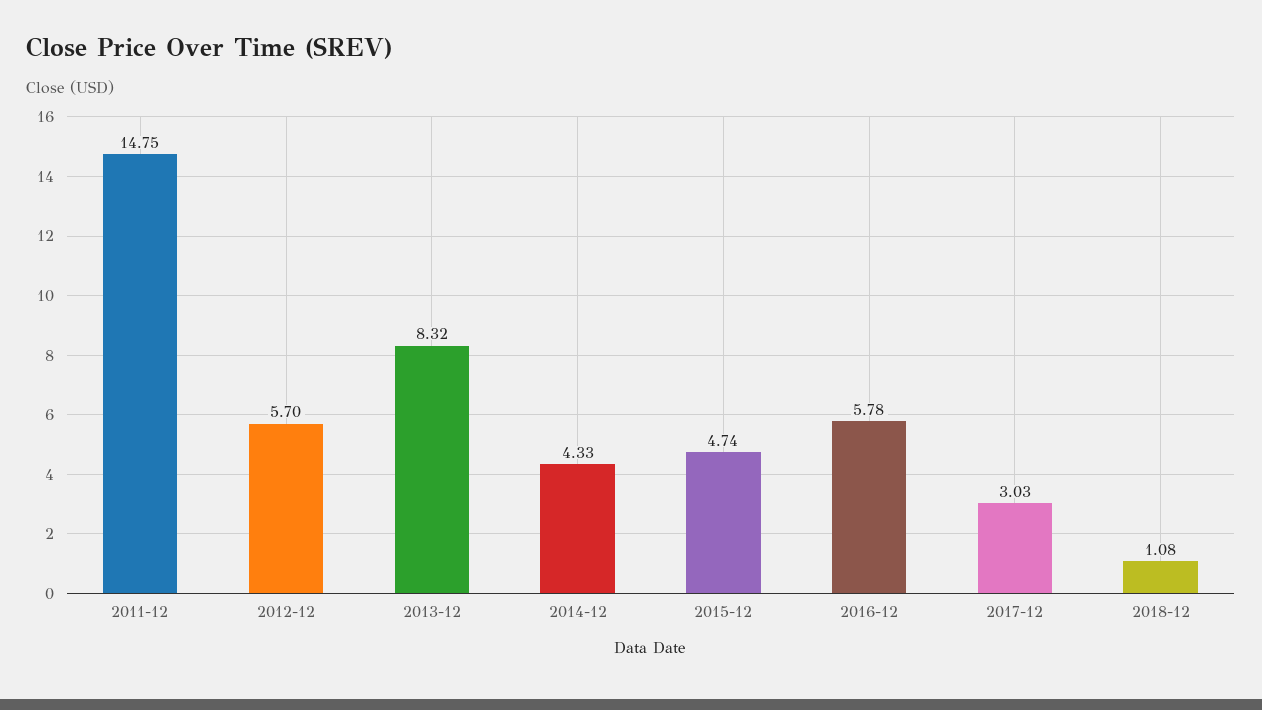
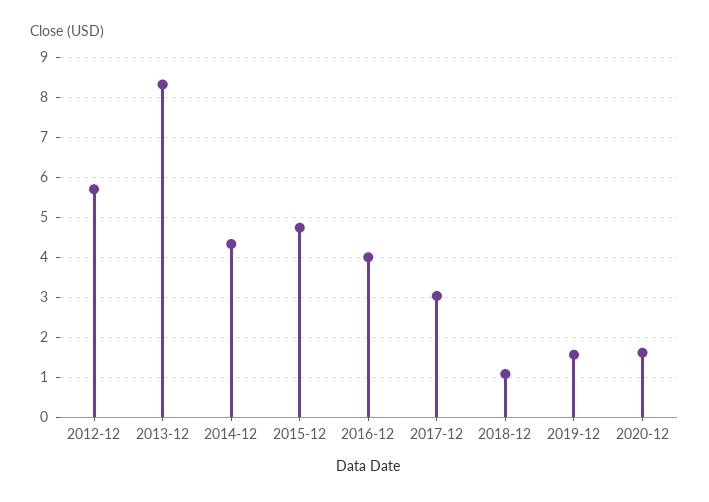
2011-12: 14.75 -> none
2016-12: 5.78 -> 4
2019-12: none -> 1.6
2020-12: none -> 1.6

